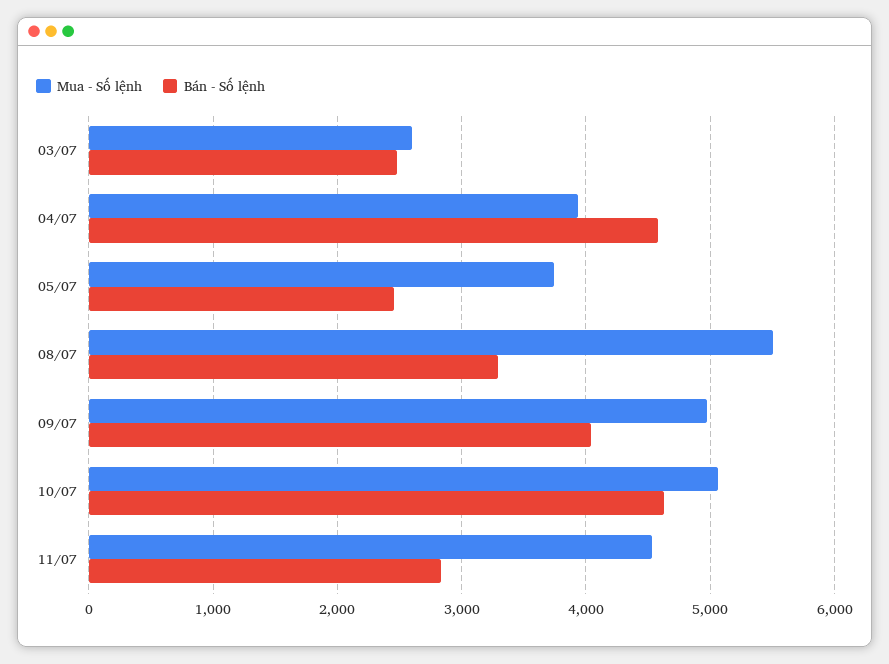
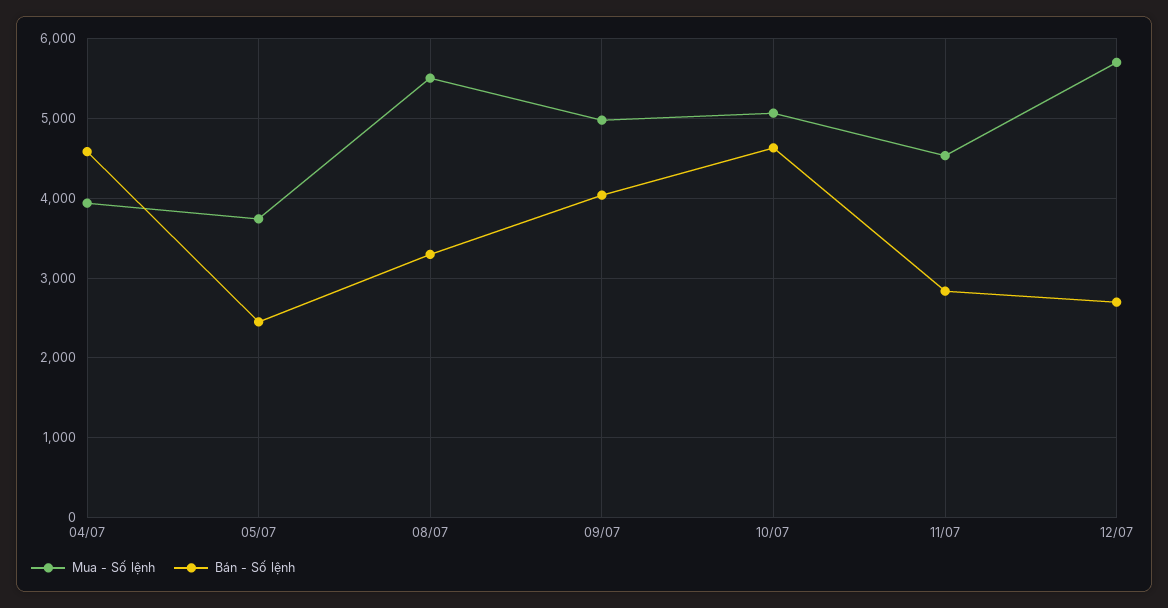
Mua - Số lệnh, 03/07: 2600 -> none
Bán - Số lệnh, 03/07: 2500 -> none
Mua - Số lệnh, 12/07: none -> 5700
Bán - Số lệnh, 12/07: none -> 2700

